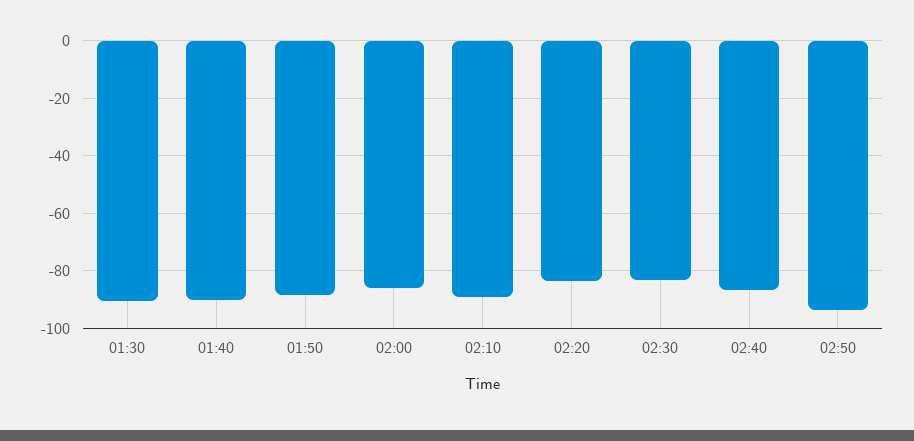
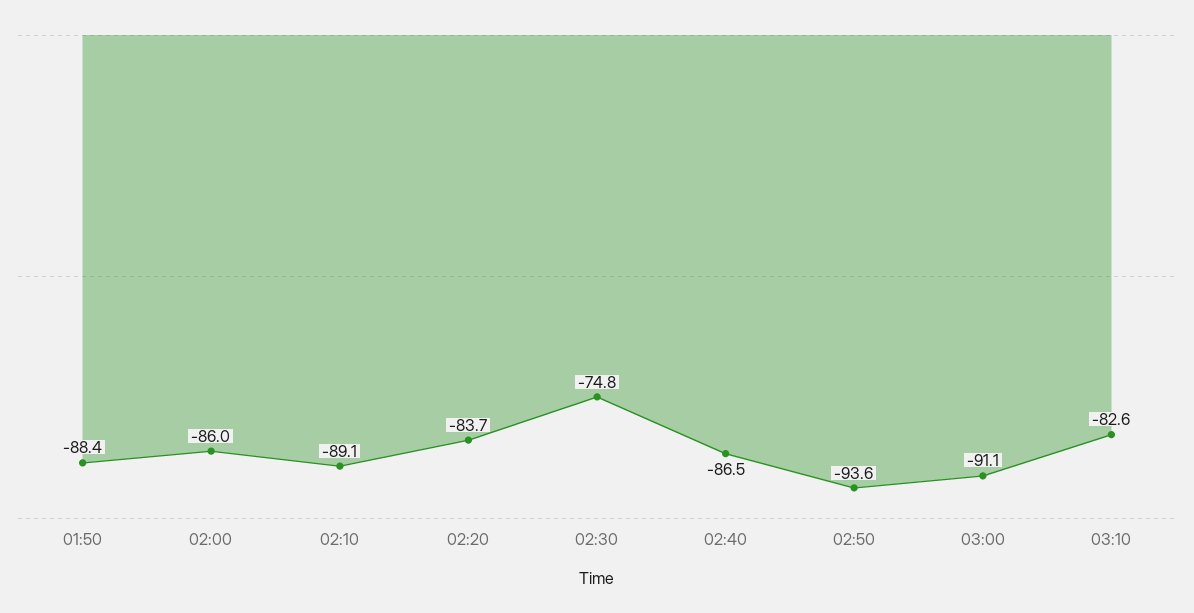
01:30: -90 -> none
01:40: -90 -> none
02:30: -82.5 -> -74.8
03:00: none -> -91.1
03:10: none -> -82.6

